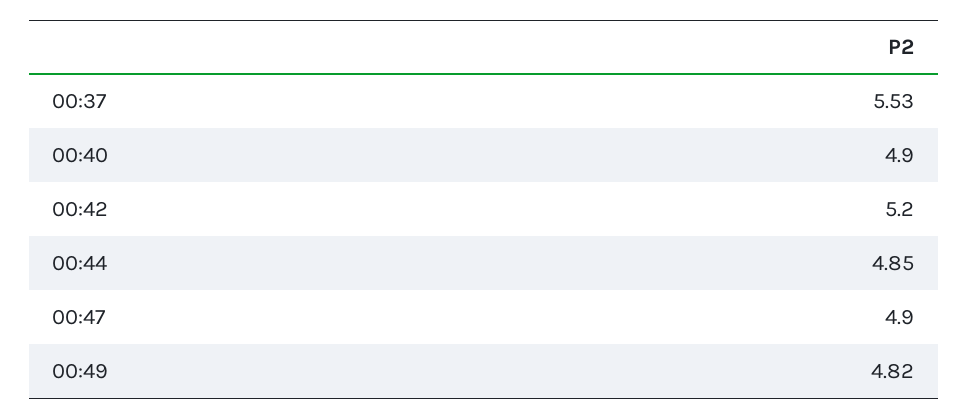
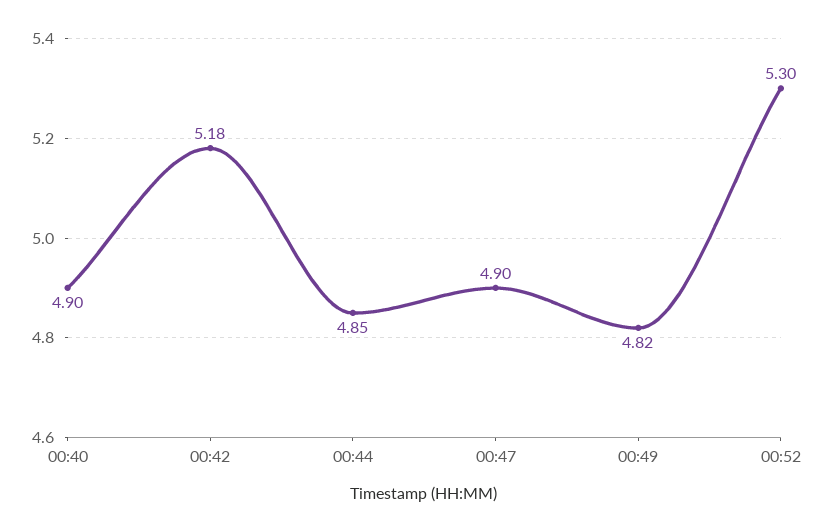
00:37: 5.53 -> none
00:42: 5.2 -> 5.18
00:52: none -> 5.3

